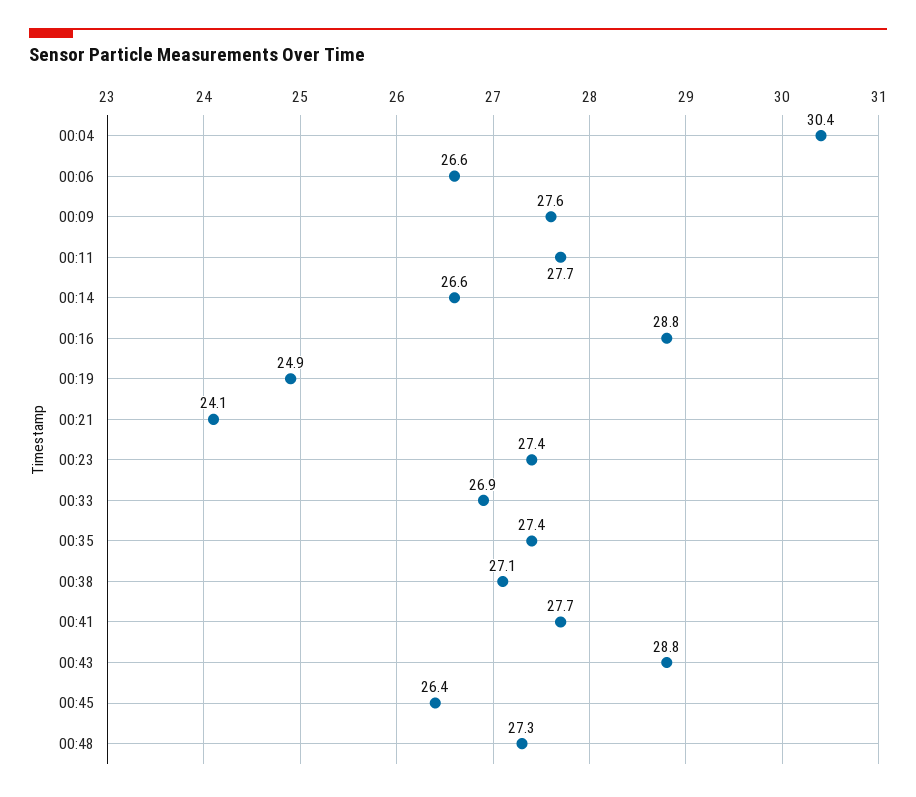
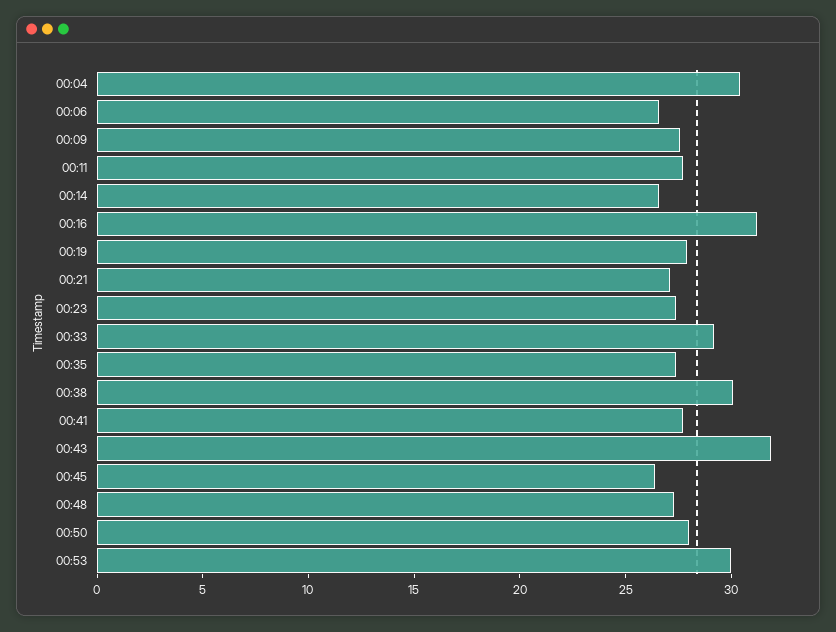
00:16: 28.8 -> 31
00:19: 24.9 -> 28
00:21: 24.1 -> 27
00:33: 26.9 -> 29
00:38: 27.1 -> 30
00:43: 28.8 -> 32
00:50: none -> 28
00:53: none -> 30

